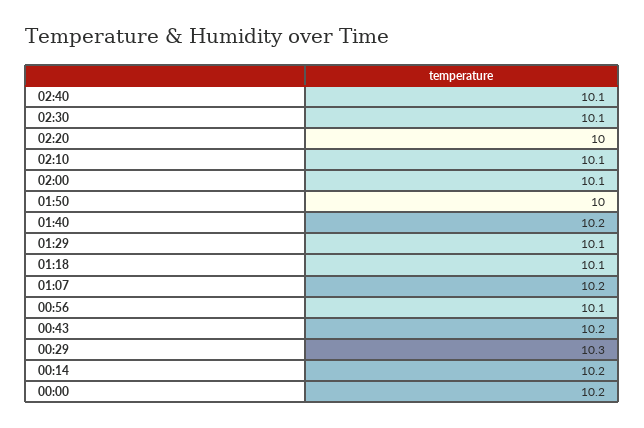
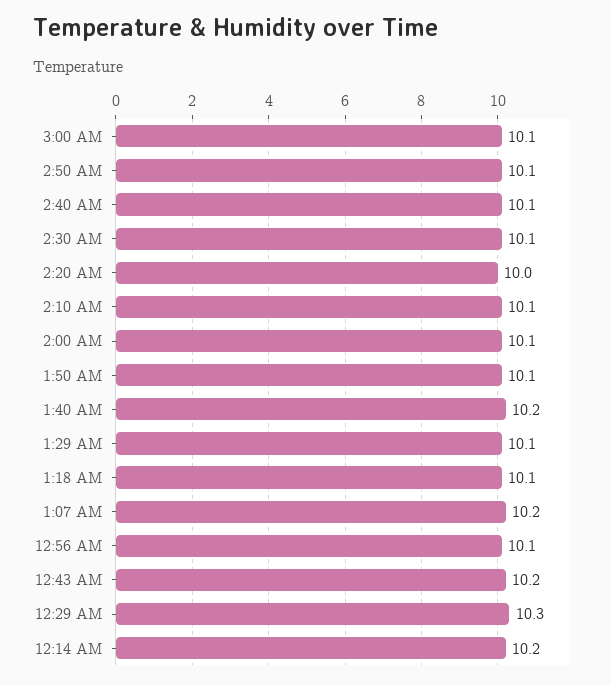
01:50: 10 -> 10.1
00:00: 10.2 -> none
3:00 AM: none -> 10.1
2:50 AM: none -> 10.1

